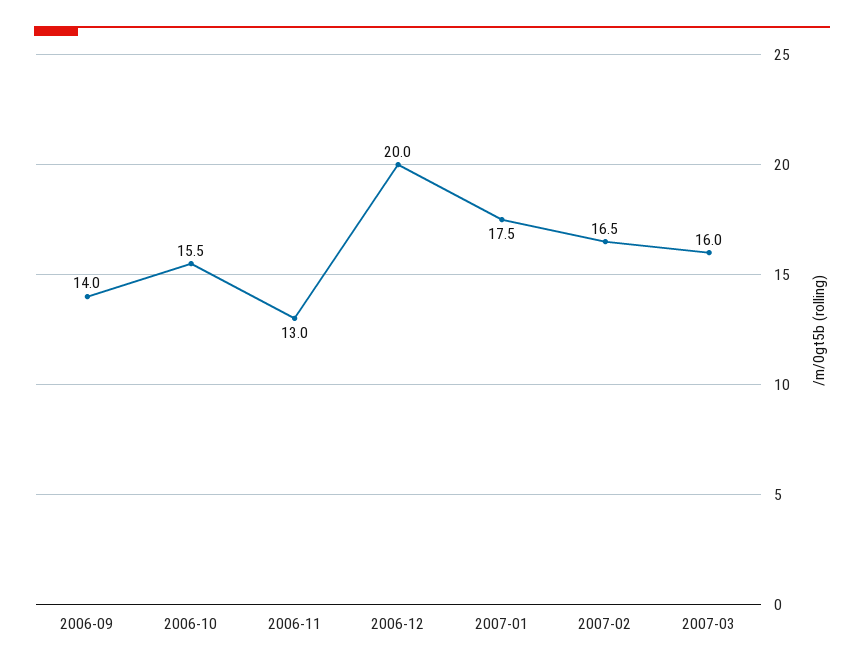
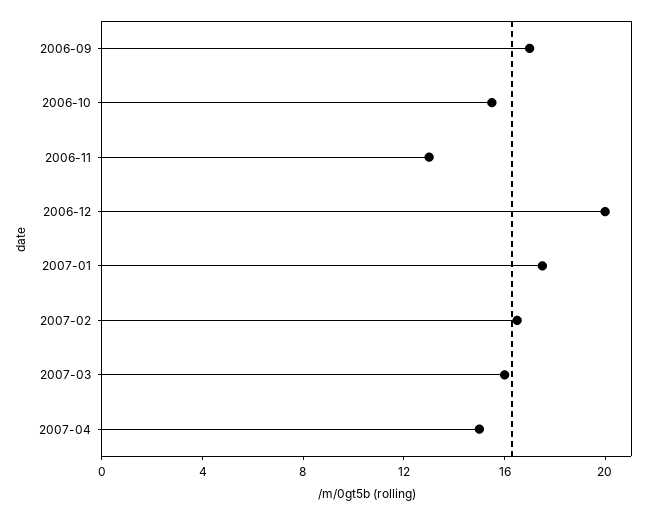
2006-09: 14 -> 17
2007-04: none -> 15

